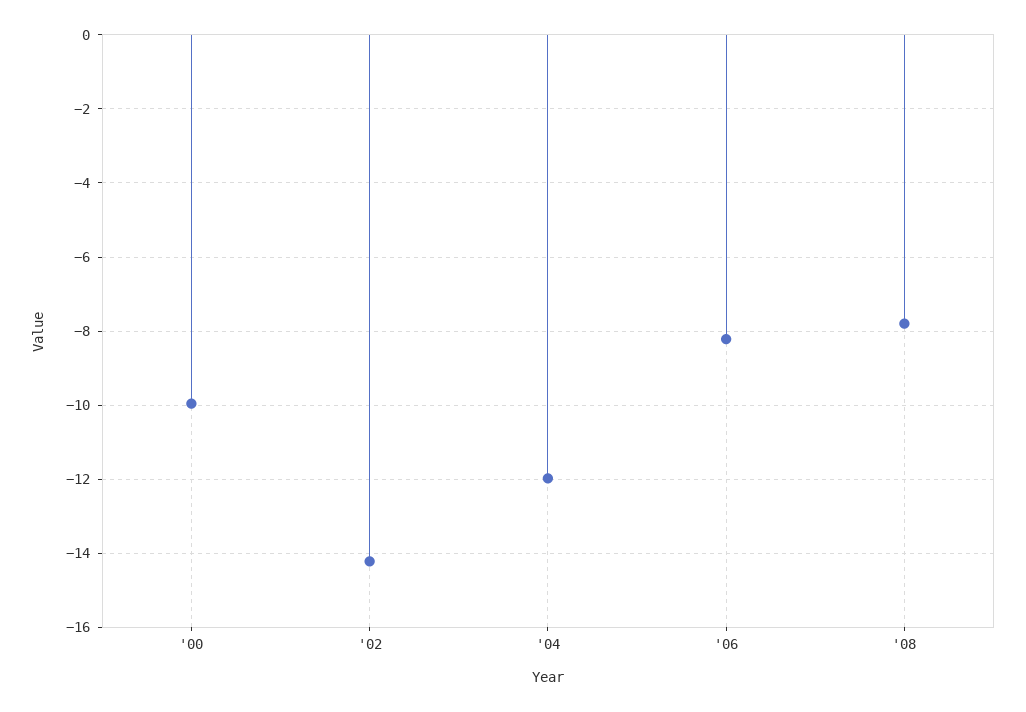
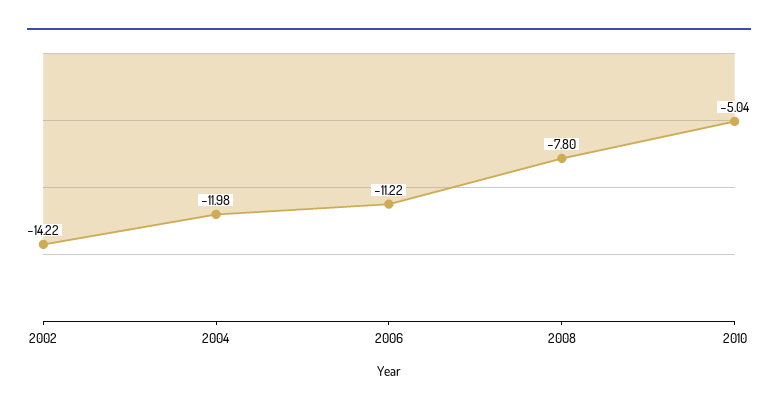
'00: -10 -> none
'06: -8.2 -> -11.22
2010: none -> -5.04

